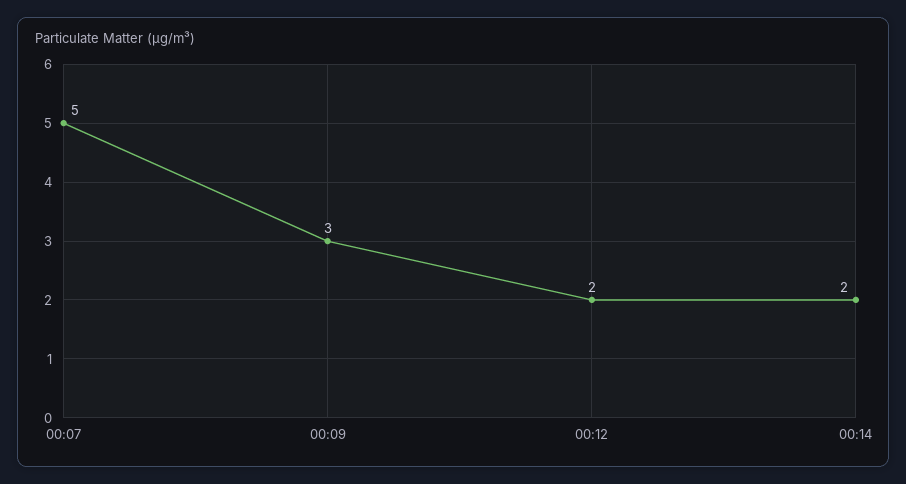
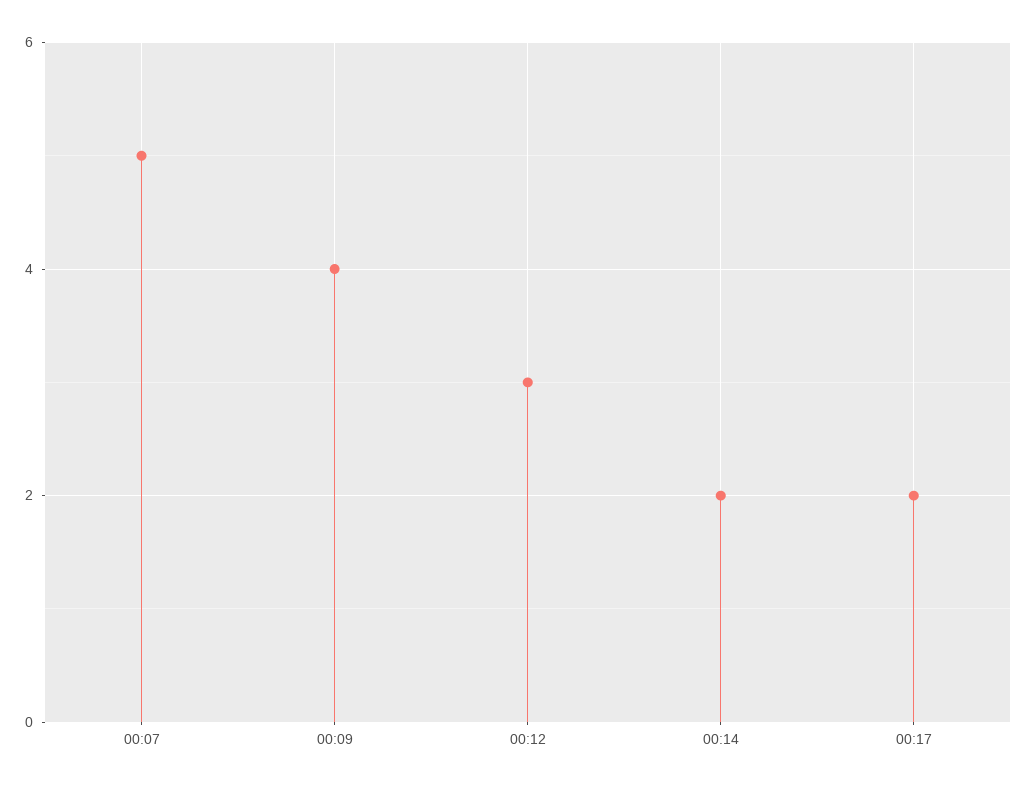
00:09: 3 -> 4
00:12: 2 -> 3
00:17: none -> 2

